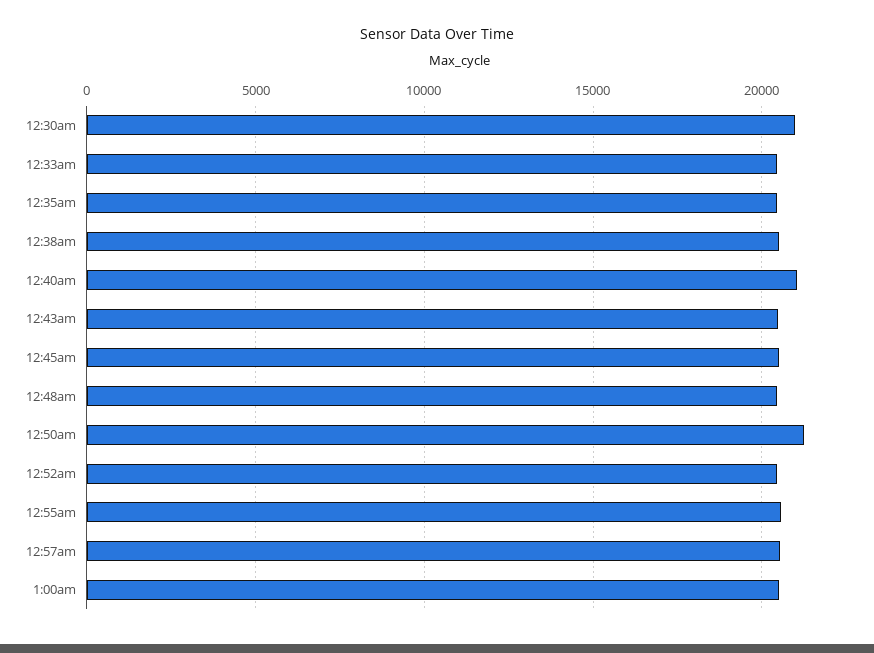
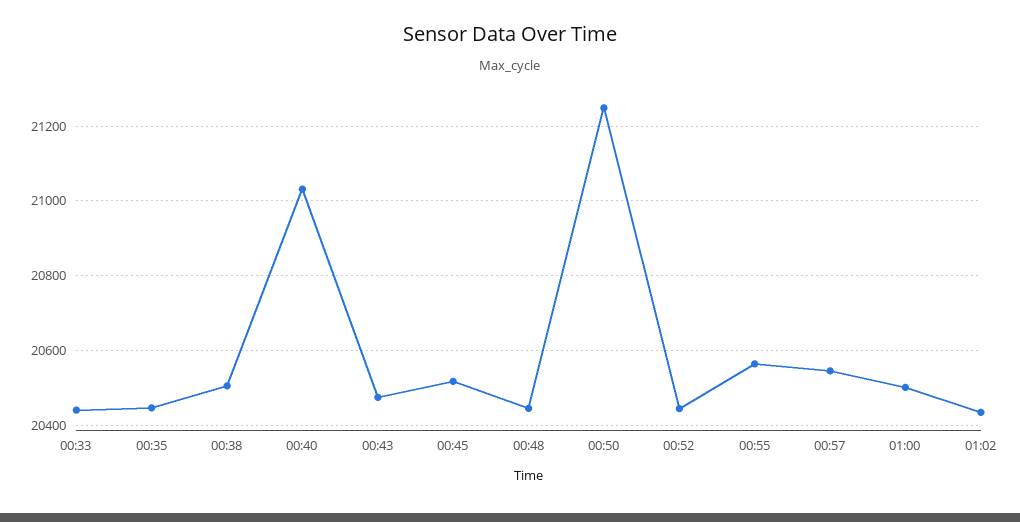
12:30am: 21000 -> none
01:02: none -> 20440

